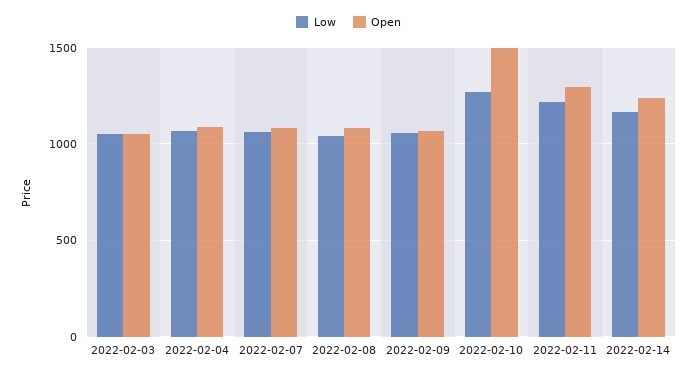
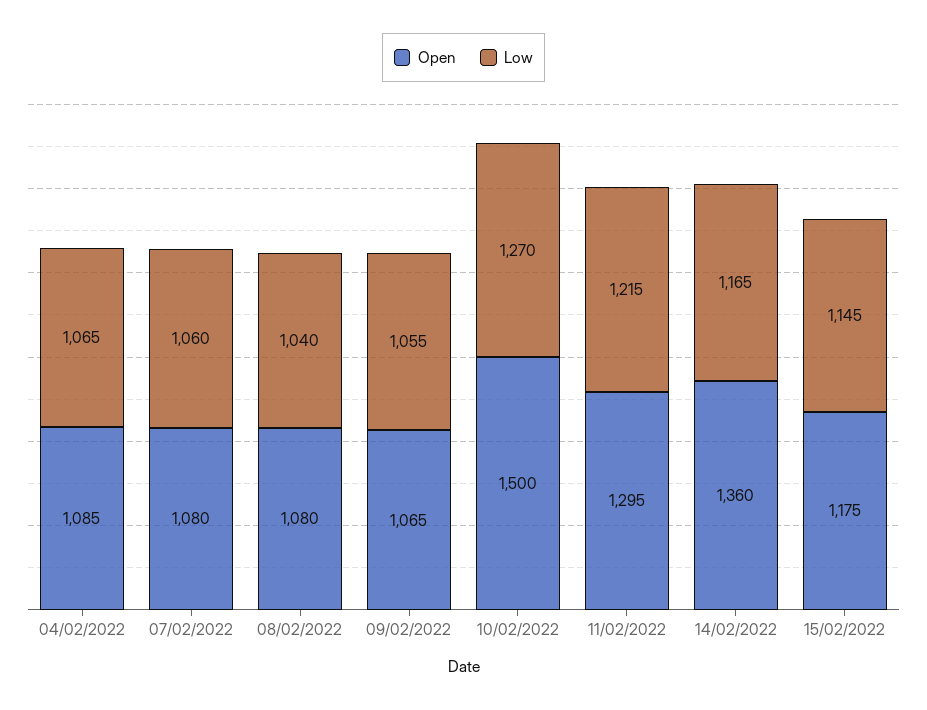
Low, 2022-02-03: 1050 -> none
Open, 2022-02-03: 1050 -> none
Open, 2022-02-14: 1250 -> 1360
Open, 15/02/2022: none -> 1175
Low, 15/02/2022: none -> 1145

